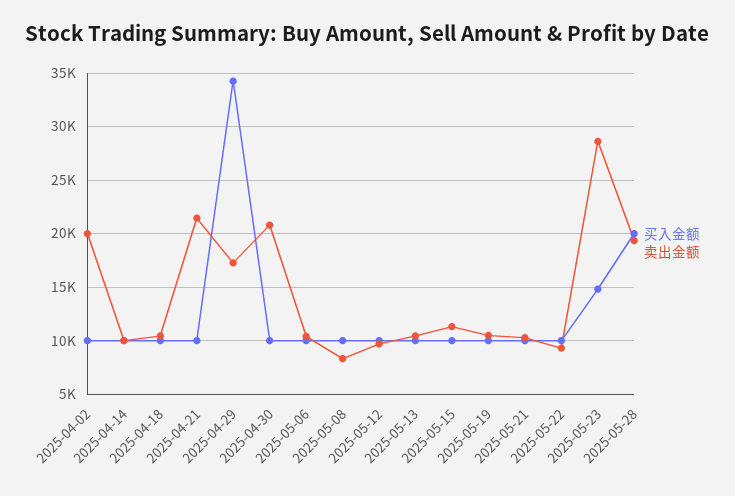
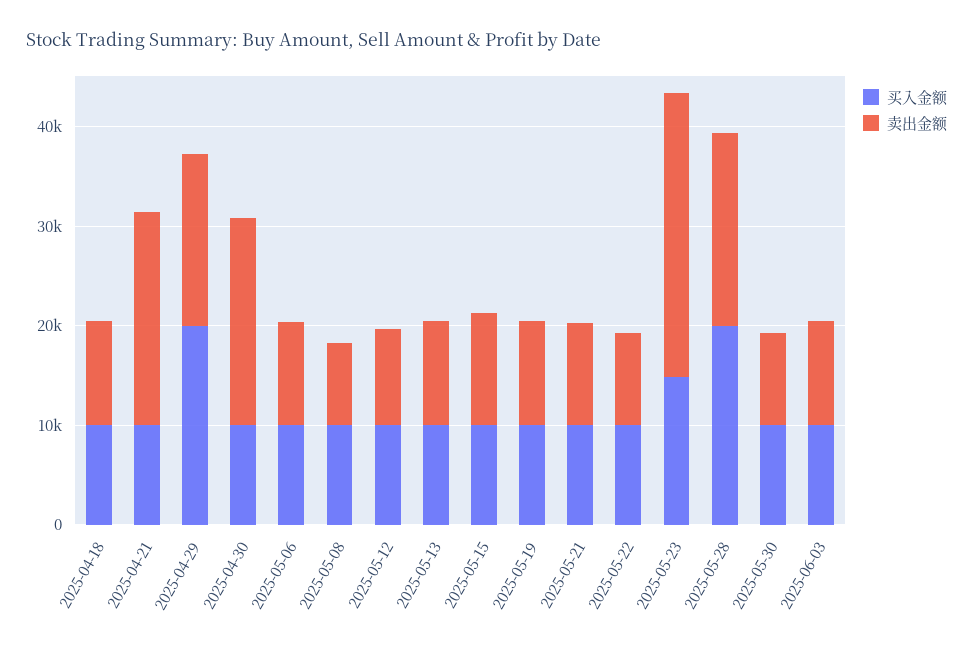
买入金额, 2025-04-02: 10000 -> none
卖出金额, 2025-04-02: 20000 -> none
买入金额, 2025-04-14: 10000 -> none
卖出金额, 2025-04-14: 10000 -> none
买入金额, 2025-04-29: 34000 -> 20000
买入金额, 2025-05-30: none -> 10000
卖出金额, 2025-05-30: none -> 10000
买入金额, 2025-06-03: none -> 10000
卖出金额, 2025-06-03: none -> 10000

